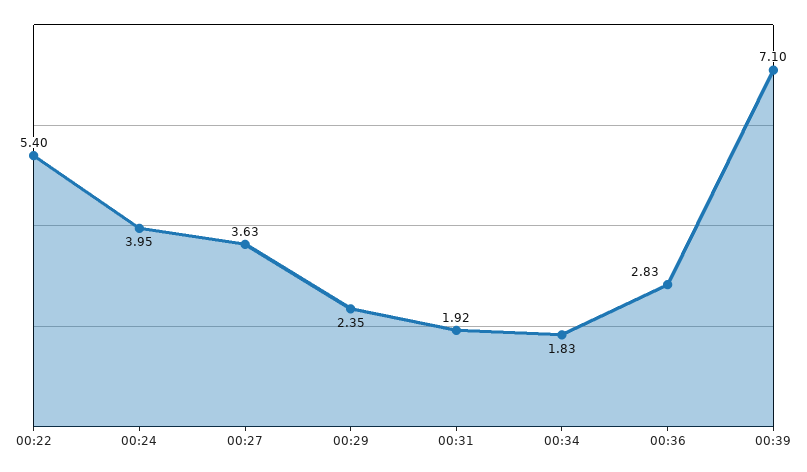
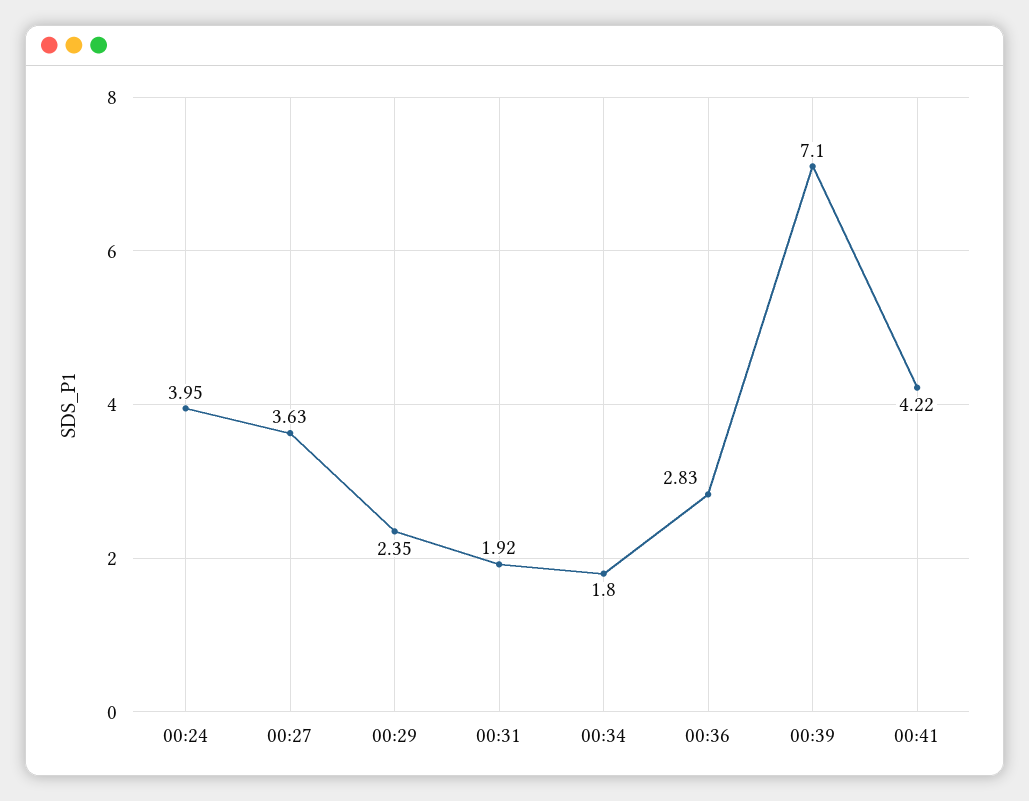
00:22: 5.4 -> none
00:34: 1.83 -> 1.8
00:41: none -> 4.22

